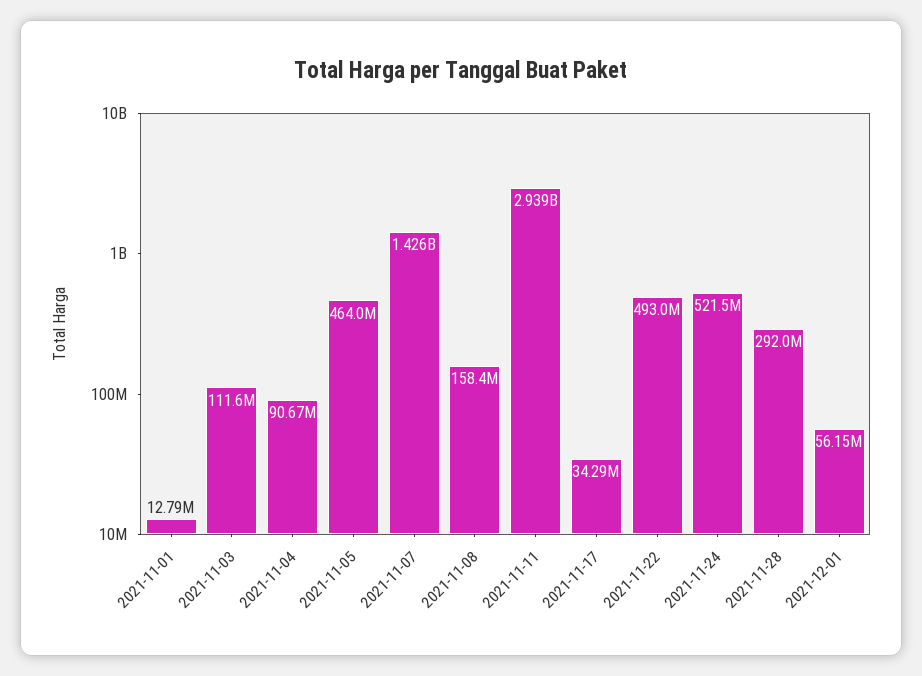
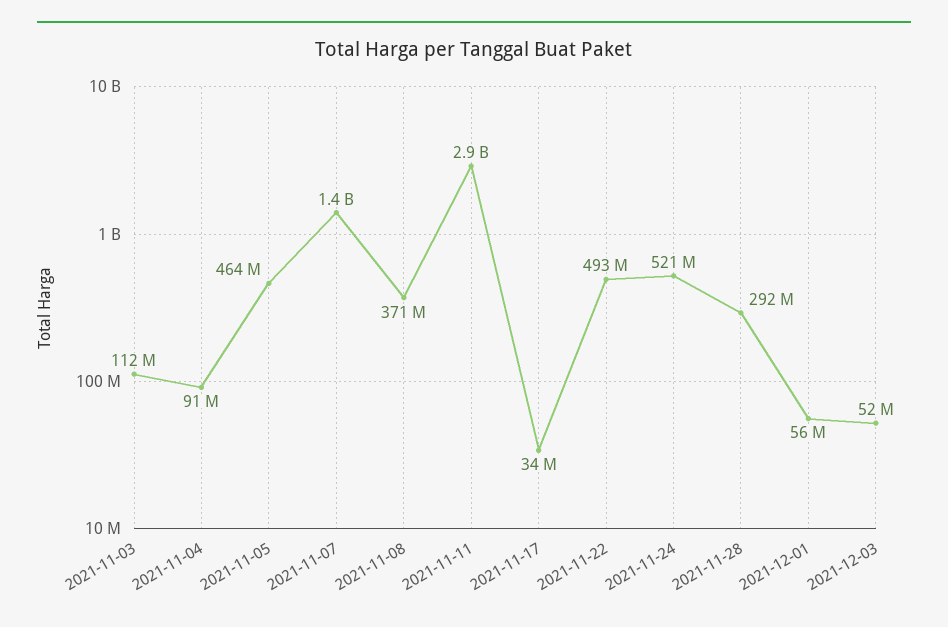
2021-11-01: 12790000 -> none
2021-11-08: 158400000 -> 371000000
2021-12-03: none -> 52000000

